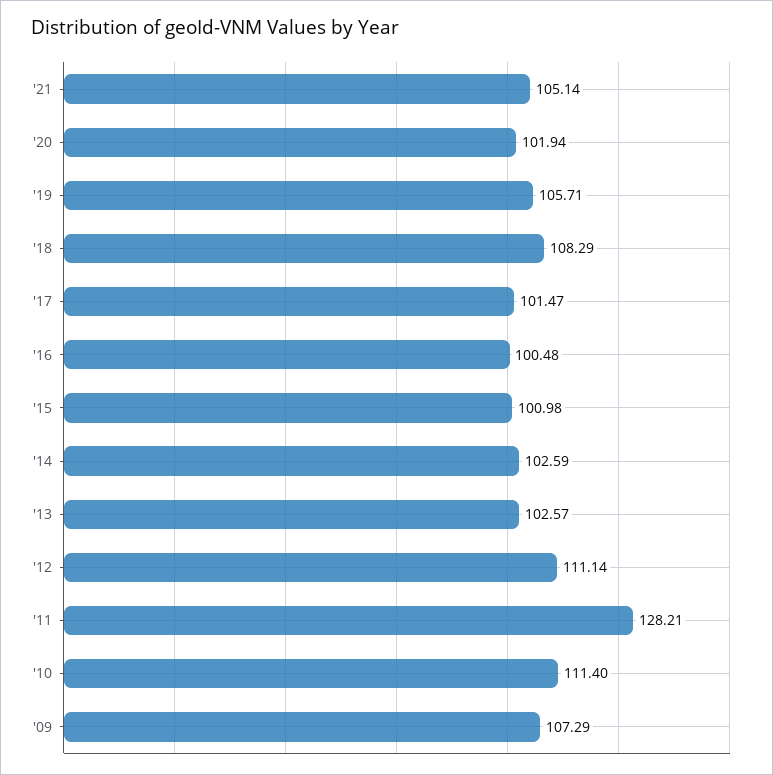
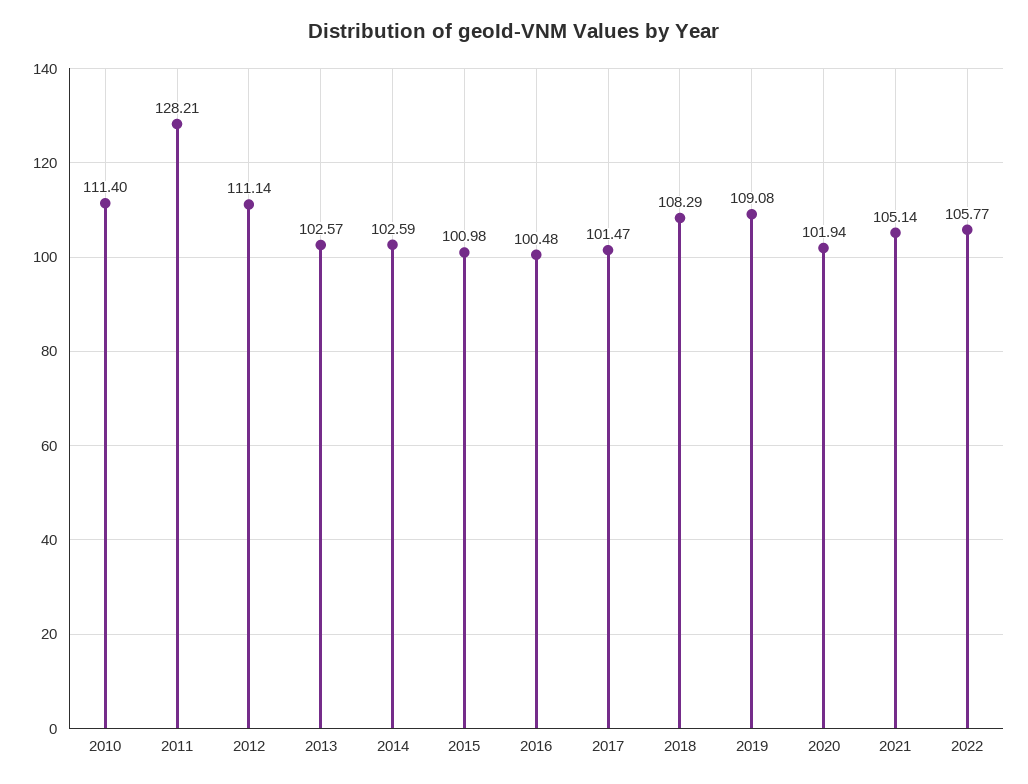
'19: 105.71 -> 109.08
'09: 107.29 -> none
2022: none -> 105.77

